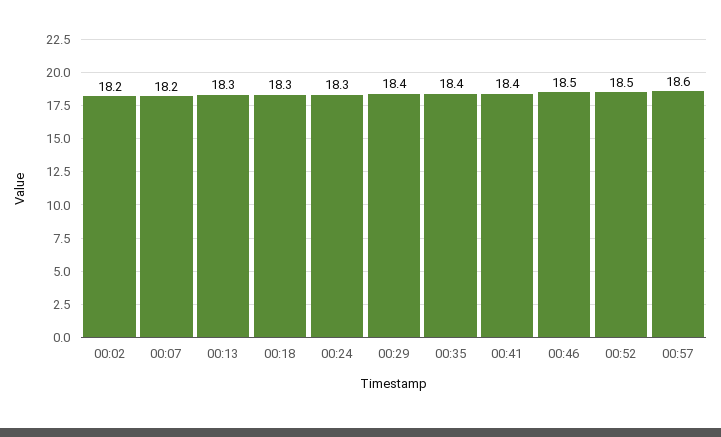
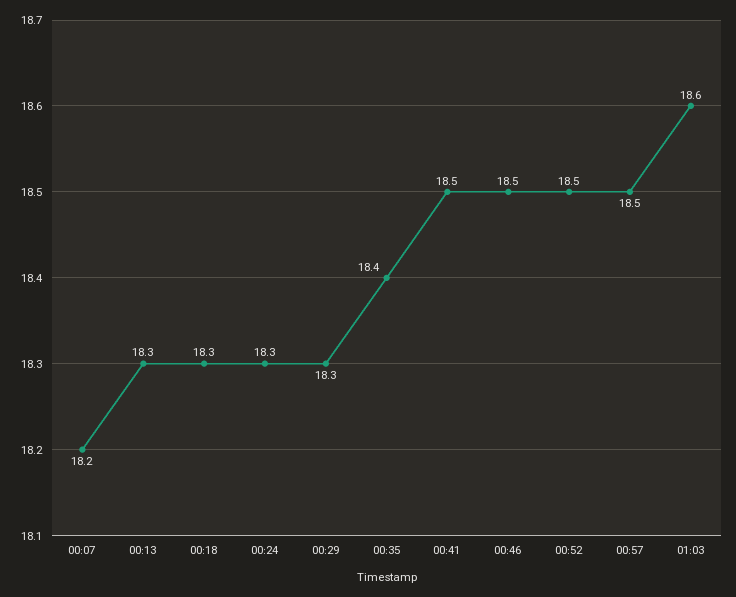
00:02: 18.2 -> none
00:29: 18.4 -> 18.3
00:41: 18.4 -> 18.5
00:57: 18.6 -> 18.5
01:03: none -> 18.6

